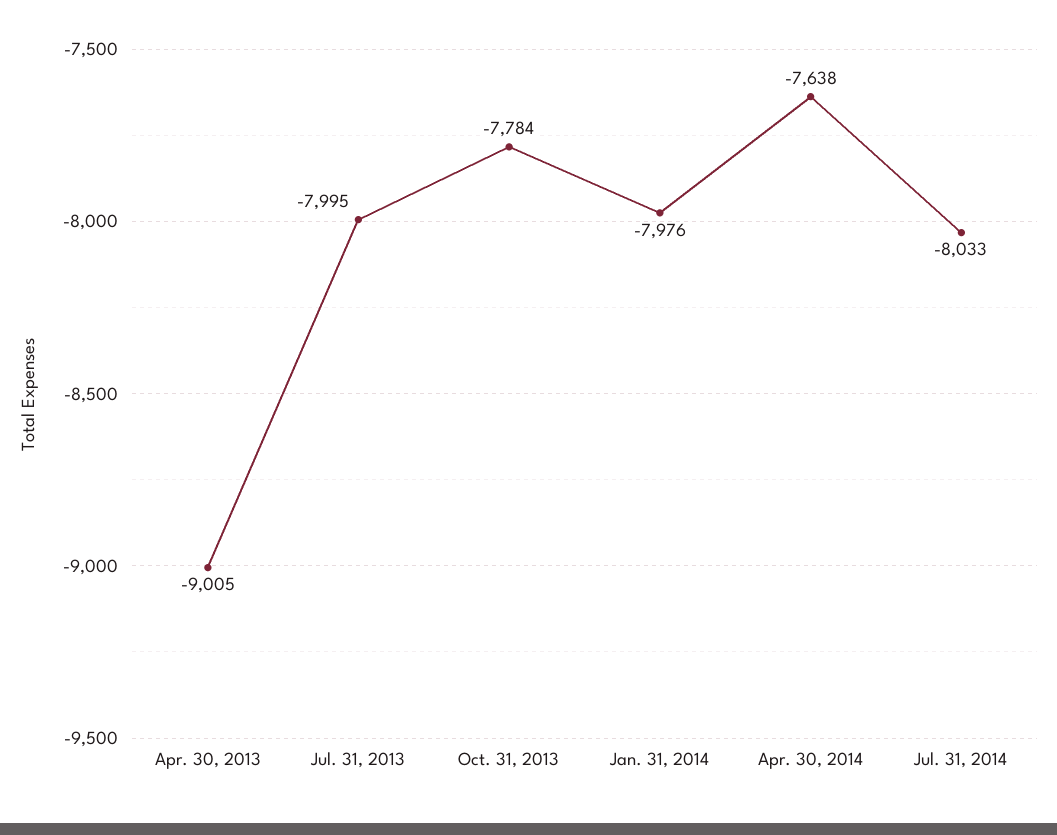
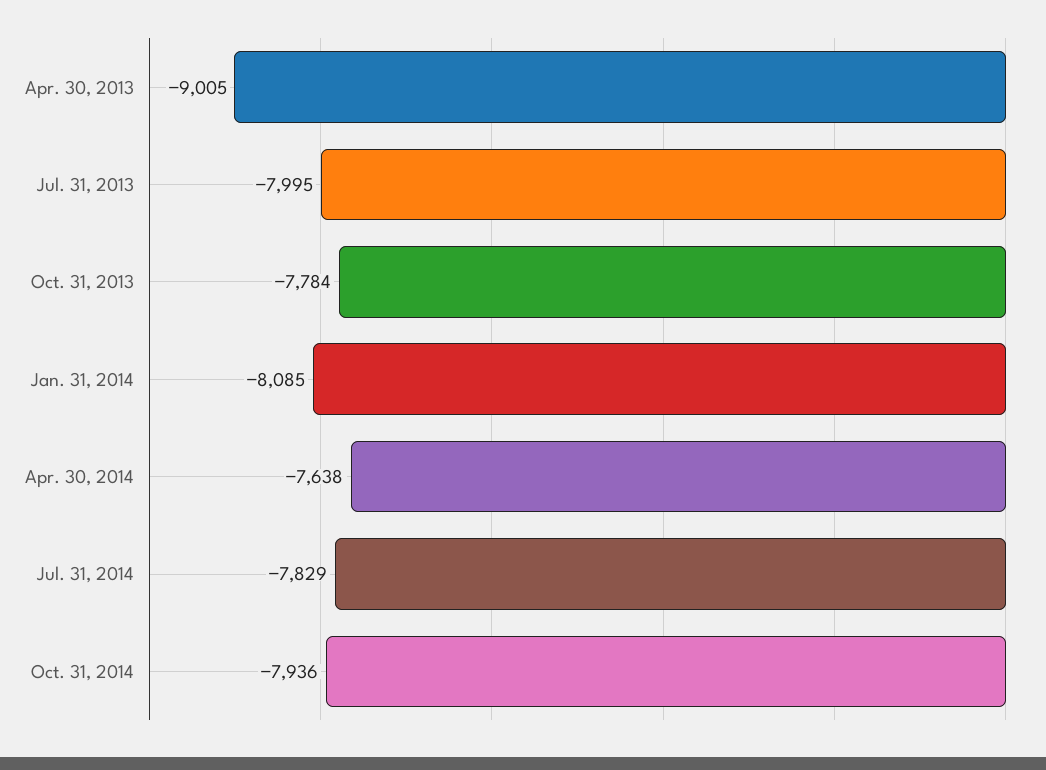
Jan. 31, 2014: -7976 -> -8085
Jul. 31, 2014: -8033 -> -7829
Oct. 31, 2014: none -> -7936

